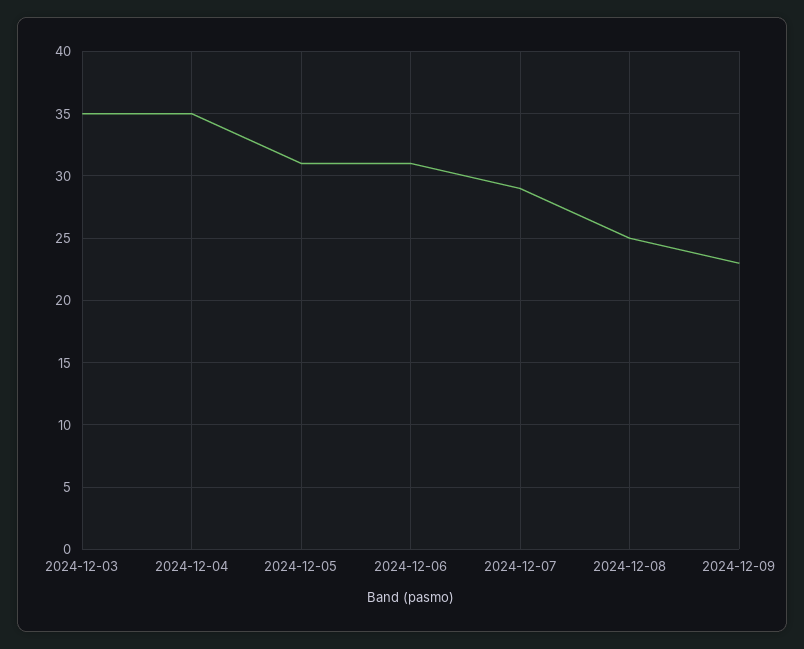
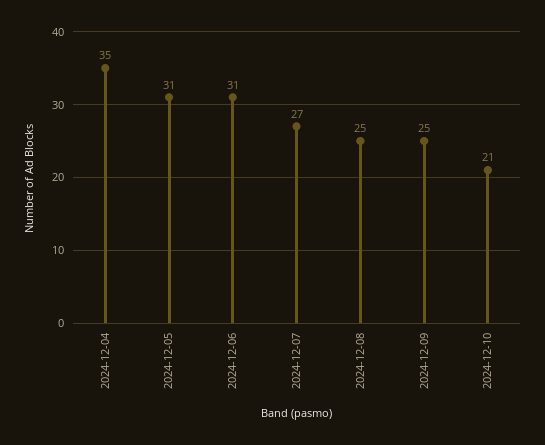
2024-12-03: 35 -> none
2024-12-07: 29 -> 27
2024-12-09: 23 -> 25
2024-12-10: none -> 21

